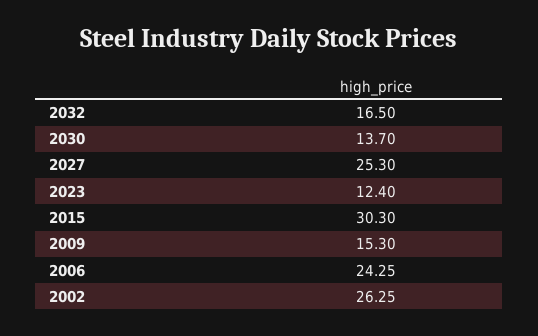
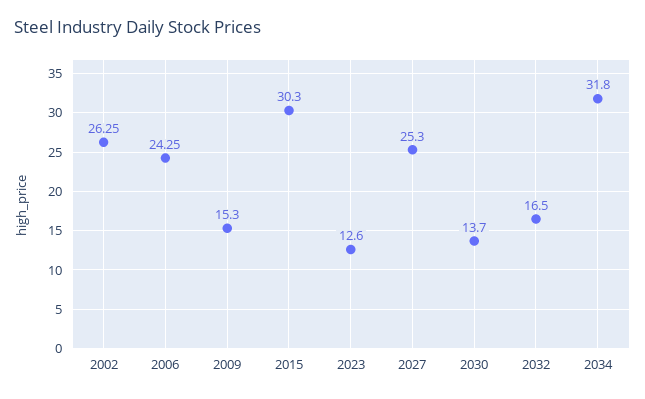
2023: 12.4 -> 12.6
2034: none -> 31.8

